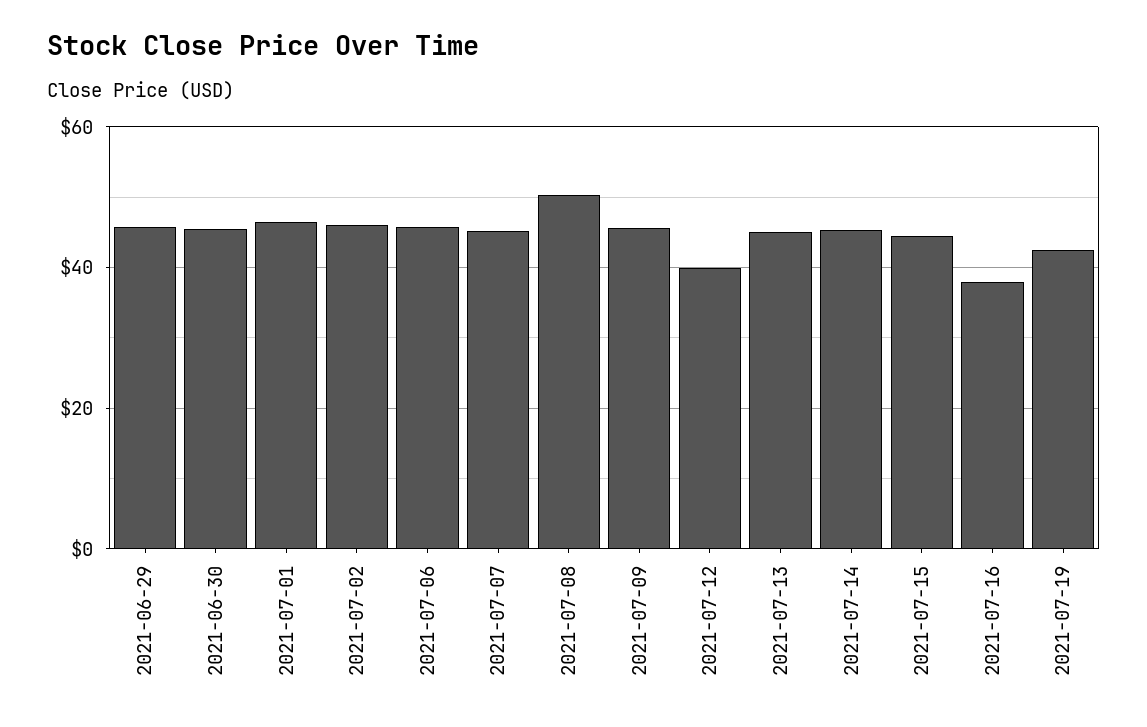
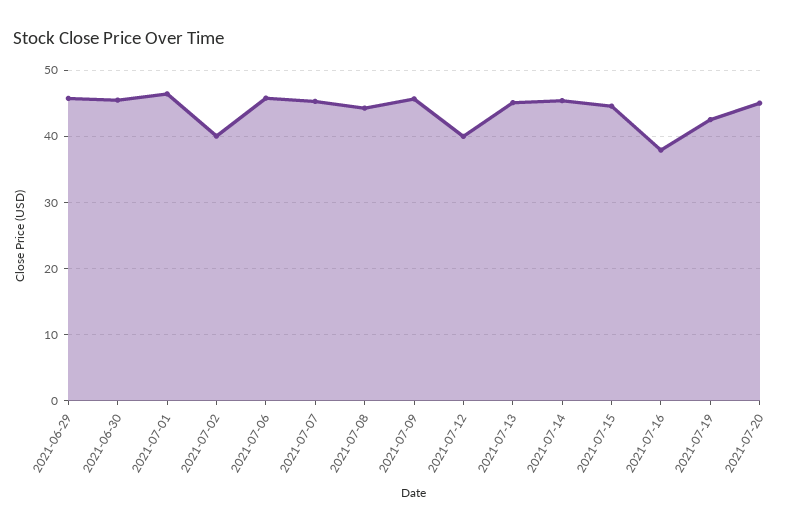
2021-07-02: 46 -> 40
2021-07-08: 50 -> 44
2021-07-20: none -> 45

